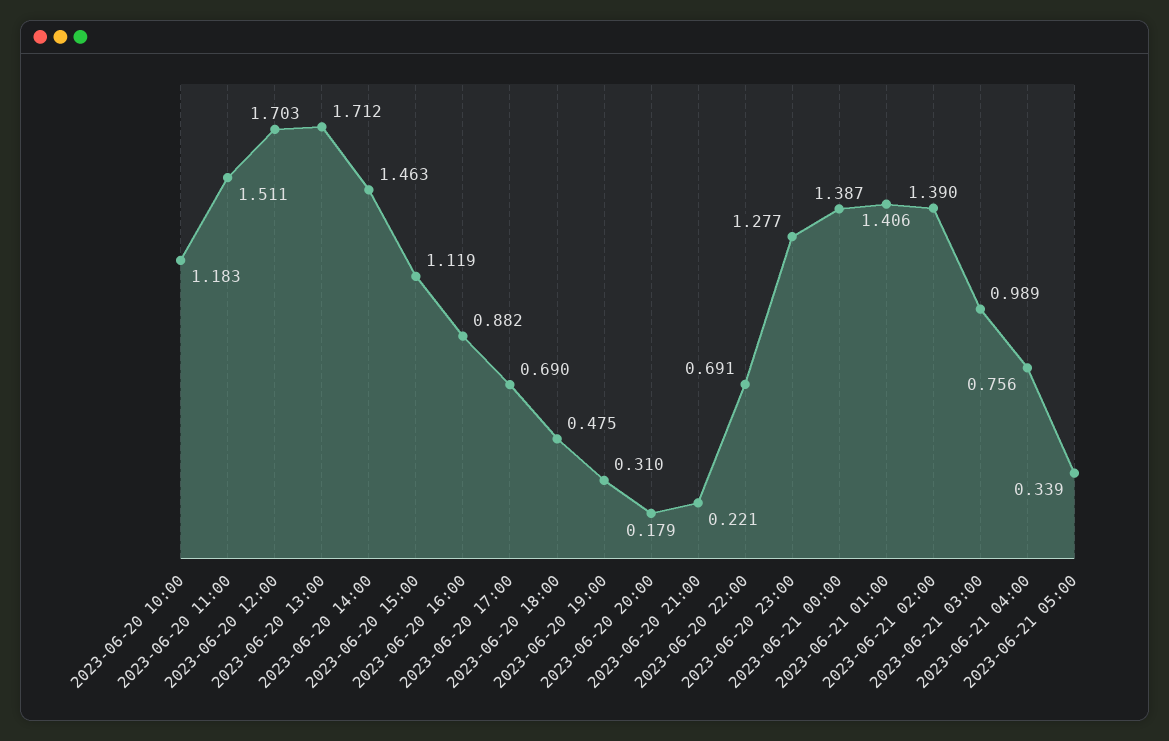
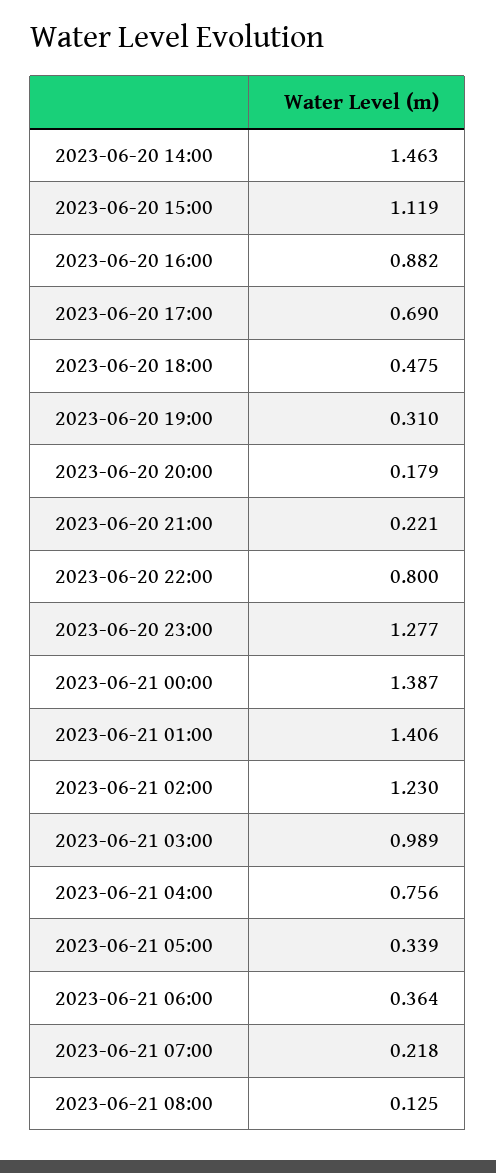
2023-06-20 10:00: 1.183 -> none
2023-06-20 11:00: 1.511 -> none
2023-06-20 12:00: 1.703 -> none
2023-06-20 13:00: 1.712 -> none
2023-06-20 22:00: 0.691 -> 0.8
2023-06-21 02:00: 1.39 -> 1.23
2023-06-21 06:00: none -> 0.364
2023-06-21 07:00: none -> 0.218
2023-06-21 08:00: none -> 0.125

